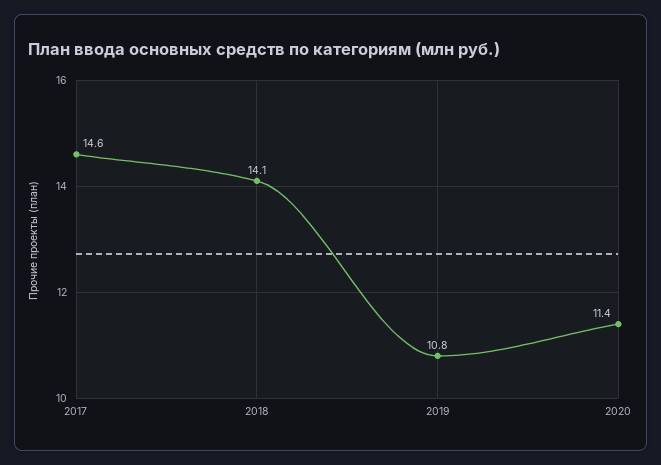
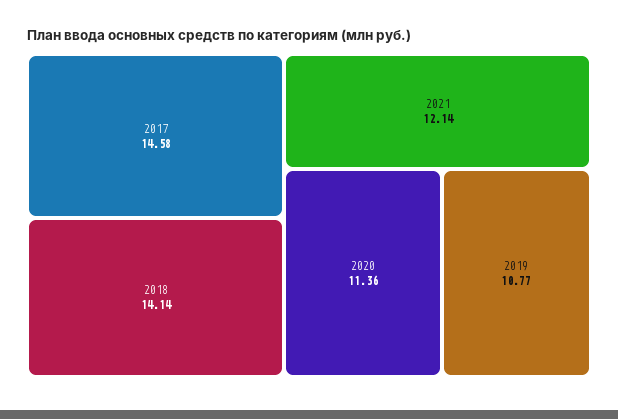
2021: none -> 12.14

